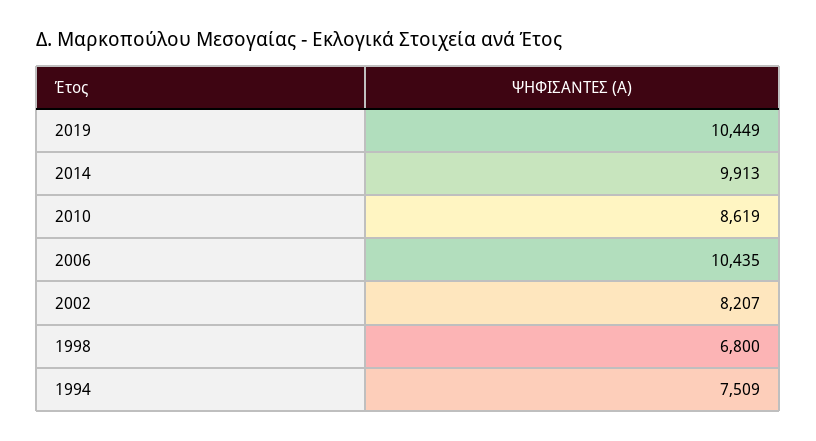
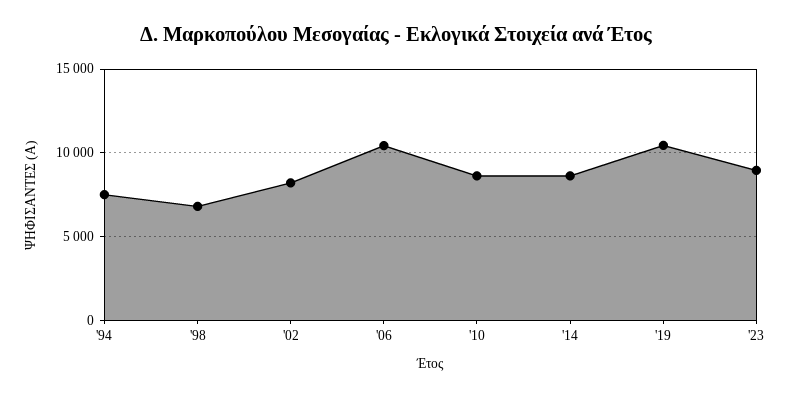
2014: 9913 -> 8500
'23: none -> 9000

